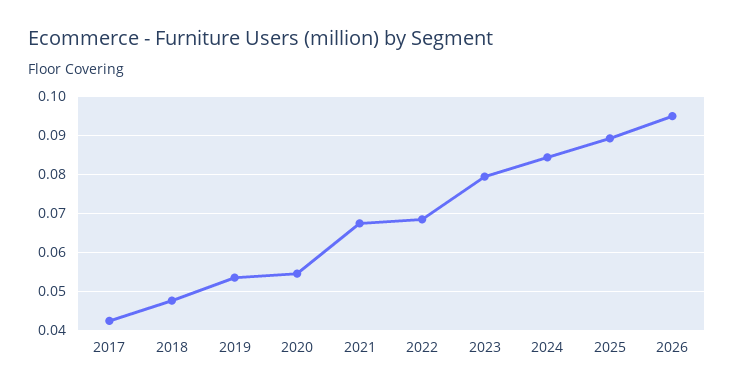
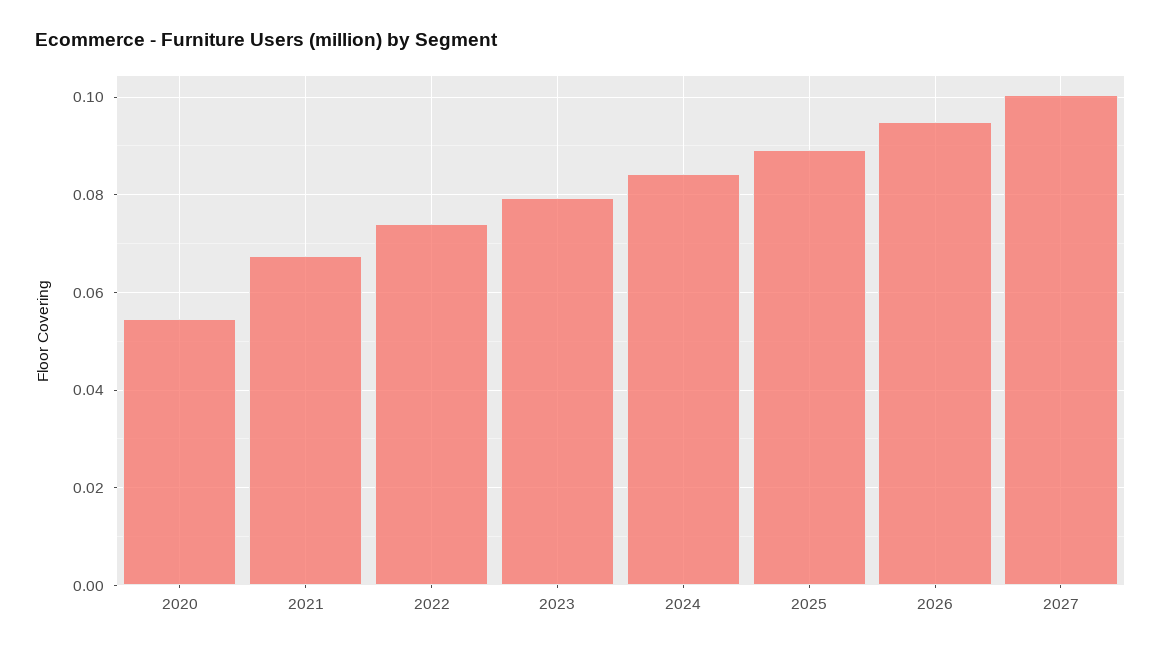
2017: 0.042 -> none
2018: 0.048 -> none
2019: 0.054 -> none
2022: 0.068 -> 0.074
2027: none -> 0.1

